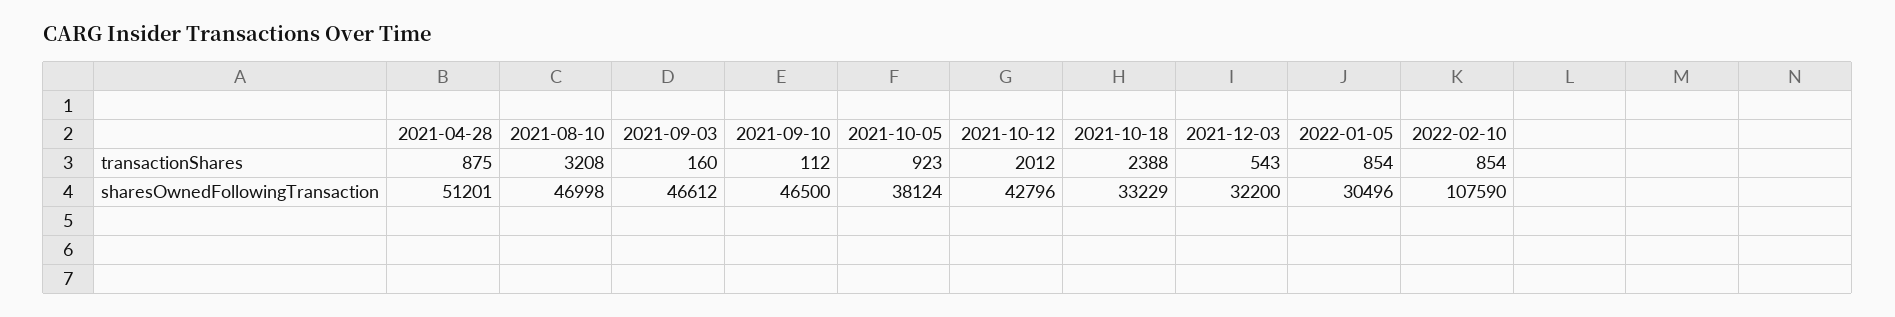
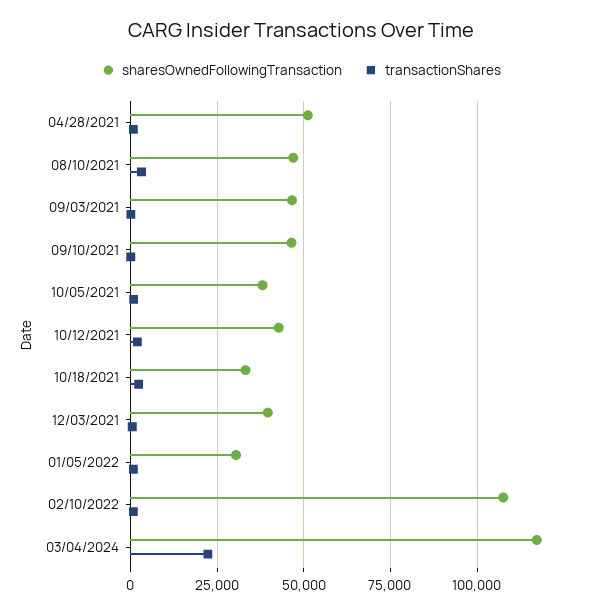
sharesOwnedFollowingTransaction, 2021-12-03: 32200 -> 40000
sharesOwnedFollowingTransaction, 03/04/2024: none -> 117500
transactionShares, 03/04/2024: none -> 22500

